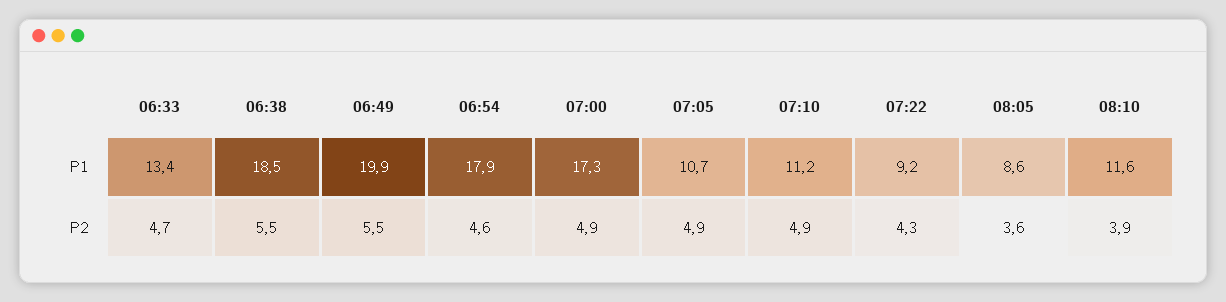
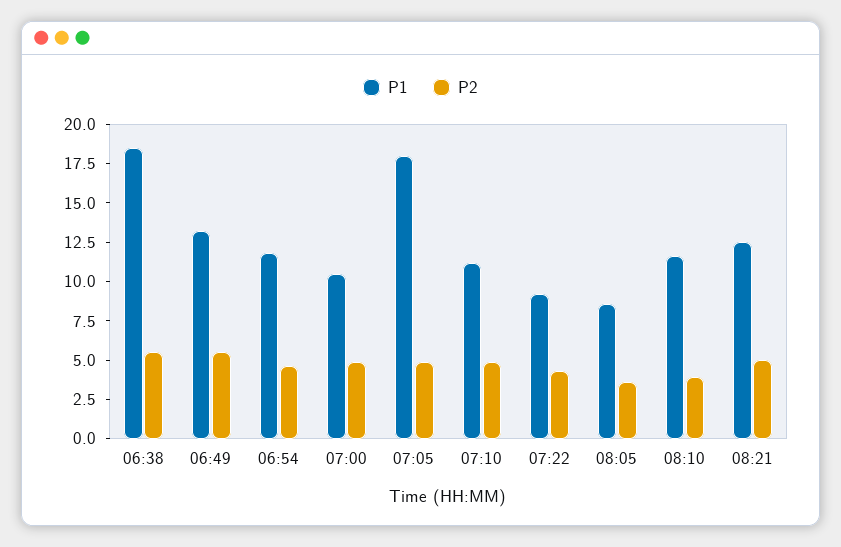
P1, 06:33: 13.4 -> none
P1, 06:49: 19.9 -> 12.5
P1, 06:54: 17.9 -> 12.5
P1, 07:00: 17.3 -> 10
P1, 07:05: 10.7 -> 17.5
P2, 06:33: 4.7 -> none
P1, 08:21: none -> 12.5
P2, 08:21: none -> 5

